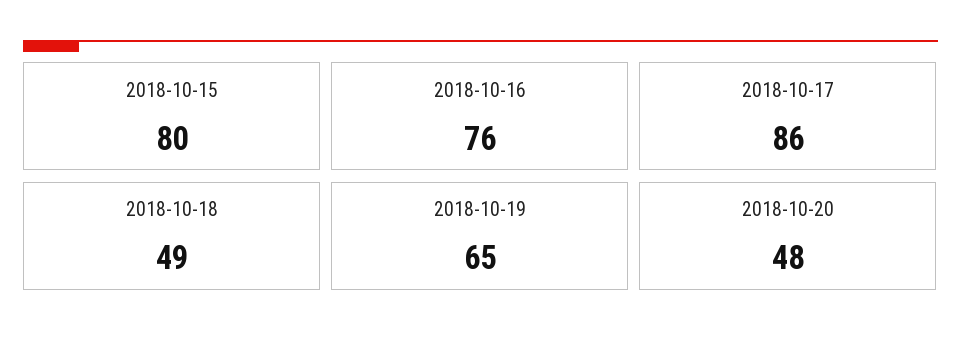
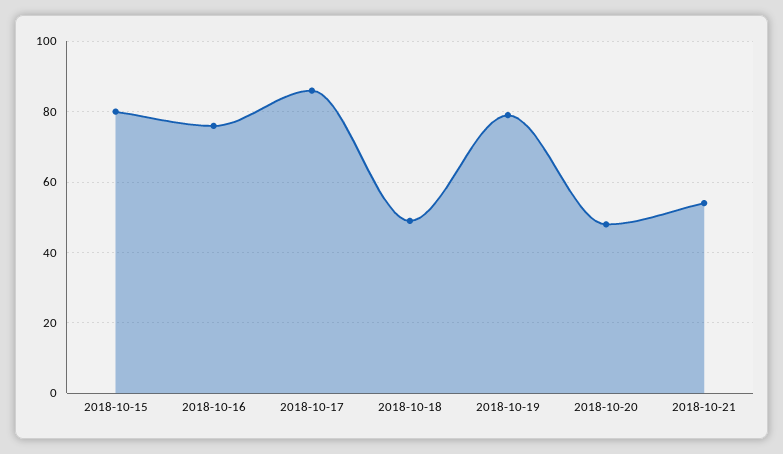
2018-10-19: 65 -> 80
2018-10-21: none -> 55

